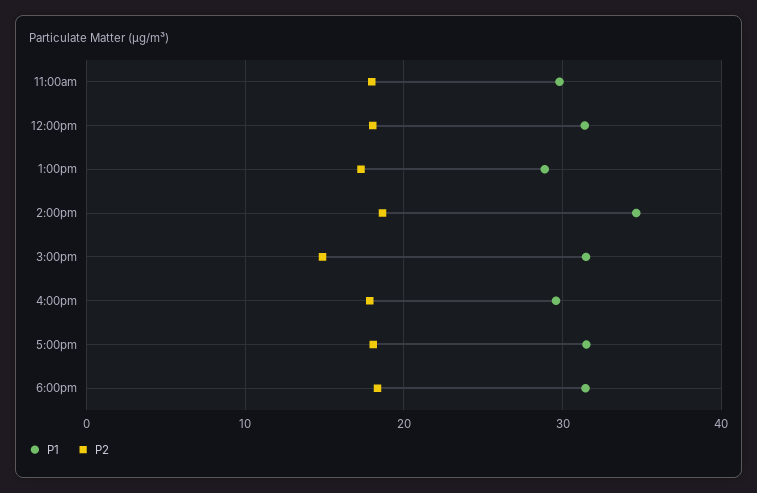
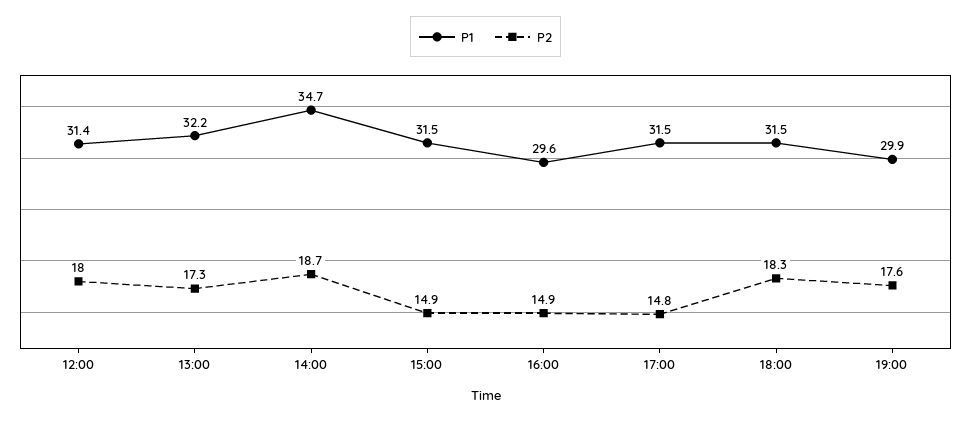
P1, 11:00am: 30 -> none
P2, 11:00am: 18 -> none
P1, 1:00pm: 29 -> 32.2
P2, 4:00pm: 18 -> 14.9
P2, 5:00pm: 18 -> 14.8
P1, 19:00: none -> 29.9
P2, 19:00: none -> 17.6

